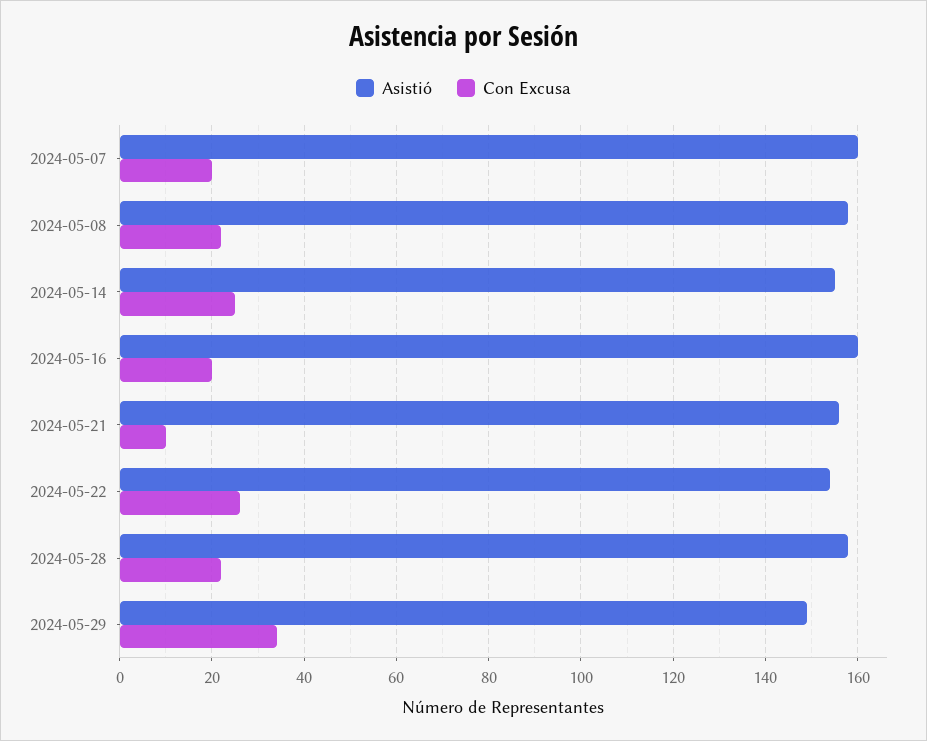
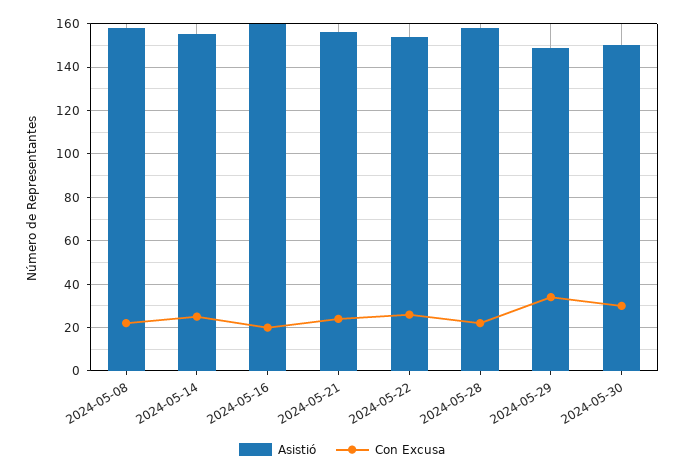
Asistió, 2024-05-07: 160 -> none
Con Excusa, 2024-05-07: 20 -> none
Con Excusa, 2024-05-21: 10 -> 25
Asistió, 2024-05-30: none -> 150
Con Excusa, 2024-05-30: none -> 30

